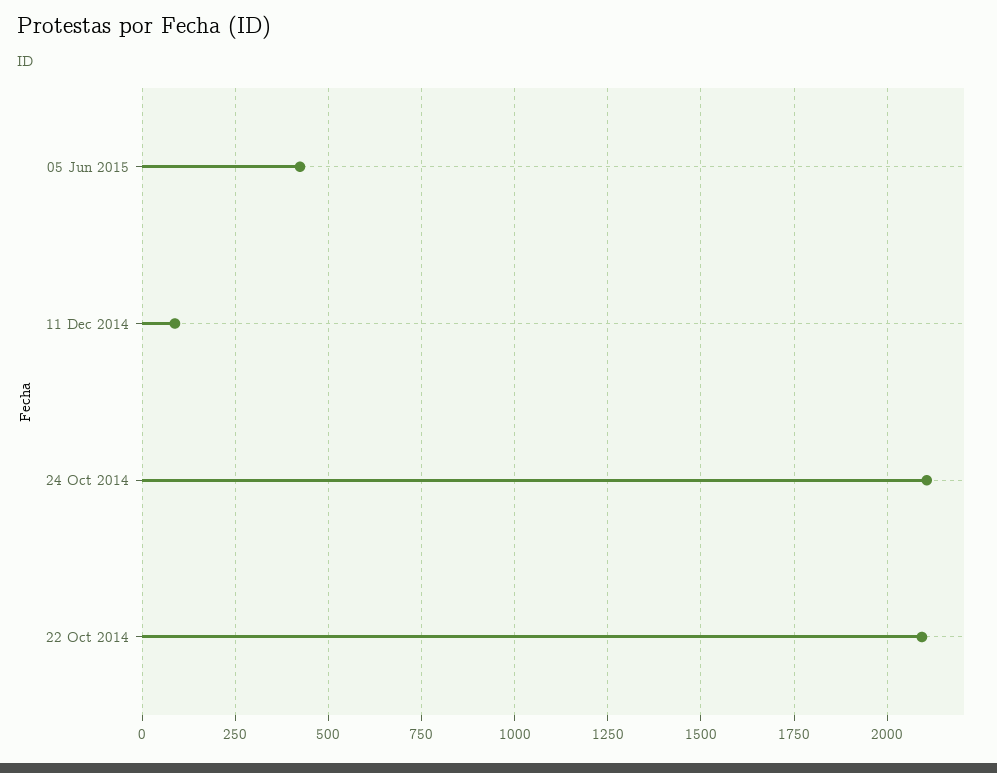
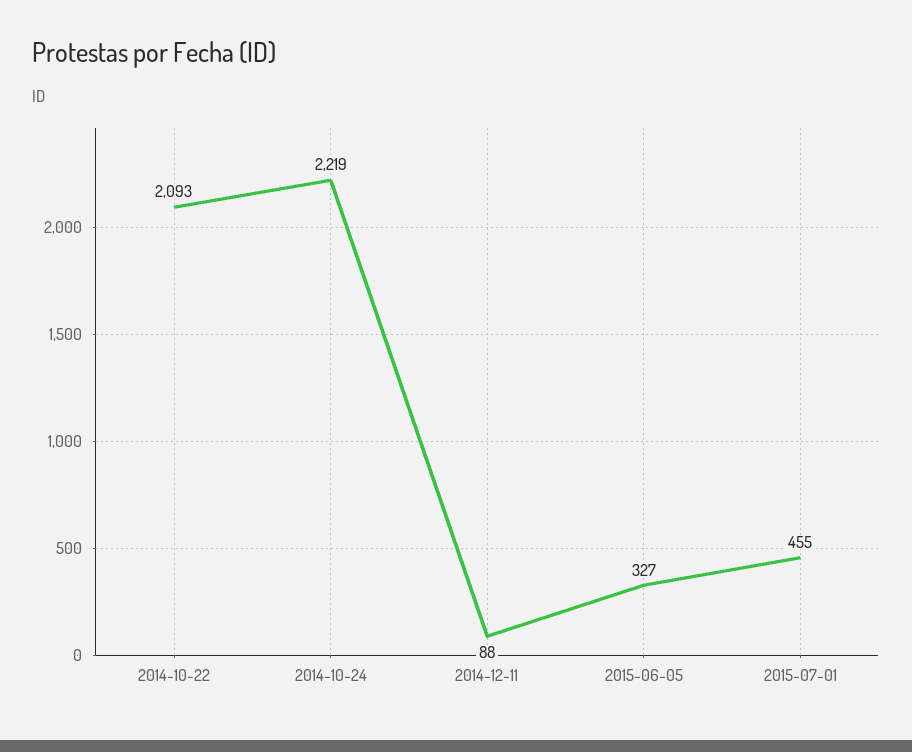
05 Jun 2015: 425 -> 327
24 Oct 2014: 2100 -> 2219
2015-07-01: none -> 455

